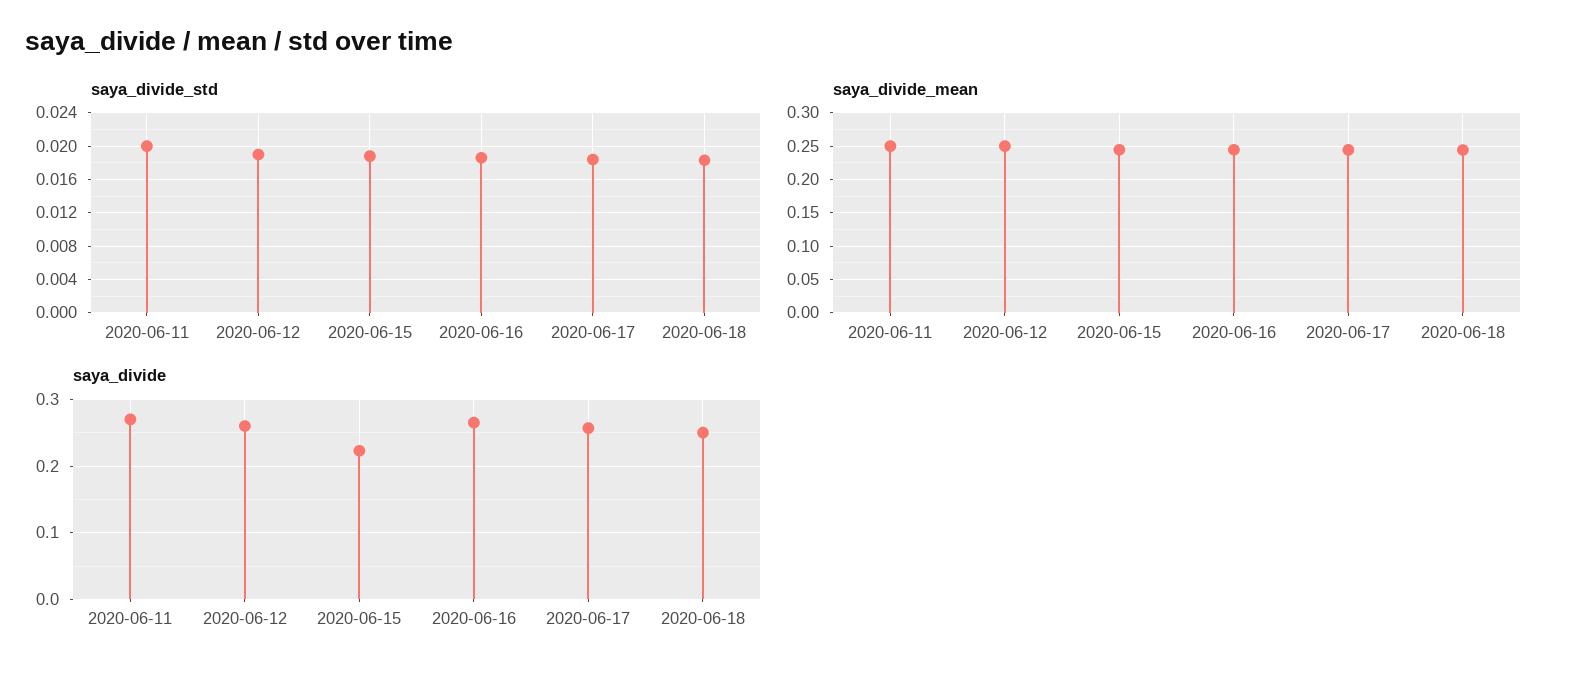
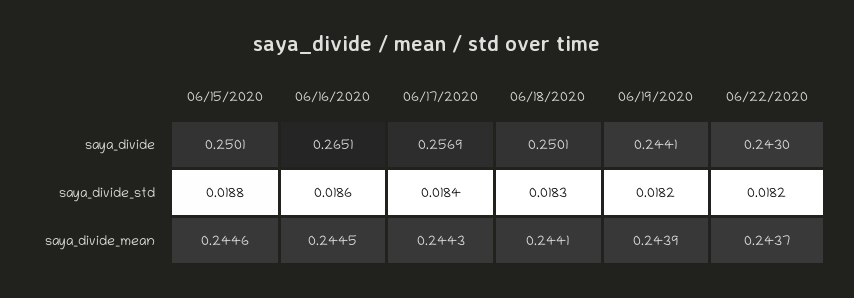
saya_divide_std, 2020-06-11: 0.02 -> none
saya_divide_std, 2020-06-12: 0.019 -> none
saya_divide_mean, 2020-06-11: 0.25 -> none
saya_divide_mean, 2020-06-12: 0.25 -> none
saya_divide, 2020-06-11: 0.27 -> none
saya_divide, 2020-06-12: 0.26 -> none
saya_divide, 2020-06-15: 0.22 -> 0.2501
saya_divide, 06/19/2020: none -> 0.2441
saya_divide, 06/22/2020: none -> 0.243
saya_divide_std, 06/19/2020: none -> 0.0182
saya_divide_std, 06/22/2020: none -> 0.0182
saya_divide_mean, 06/19/2020: none -> 0.2439
saya_divide_mean, 06/22/2020: none -> 0.2437

